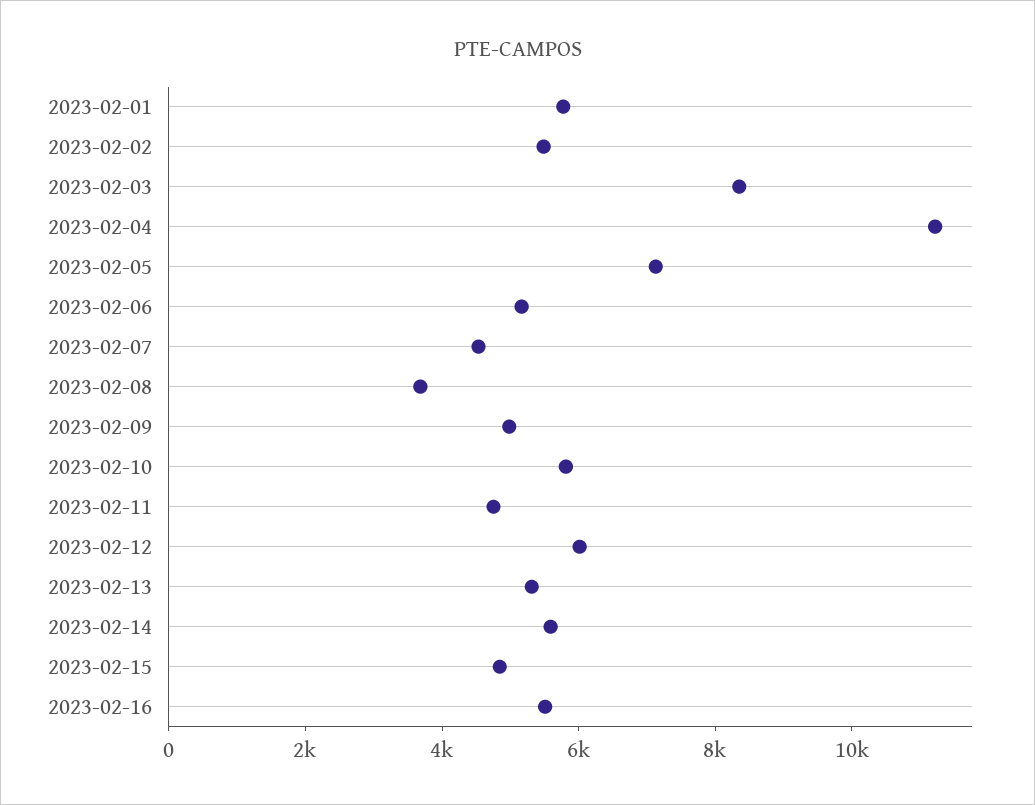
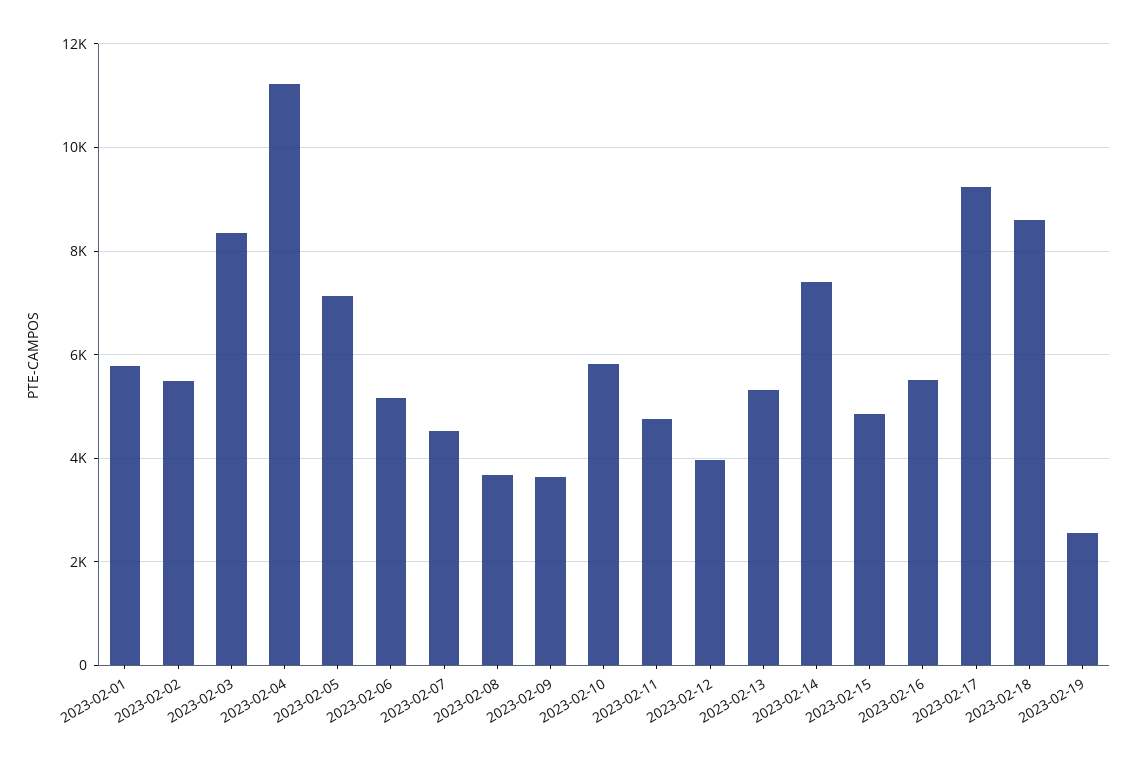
2023-02-09: 5000 -> 3600
2023-02-12: 6000 -> 4000
2023-02-14: 5500 -> 7400
2023-02-17: none -> 9200
2023-02-18: none -> 8600
2023-02-19: none -> 2600

